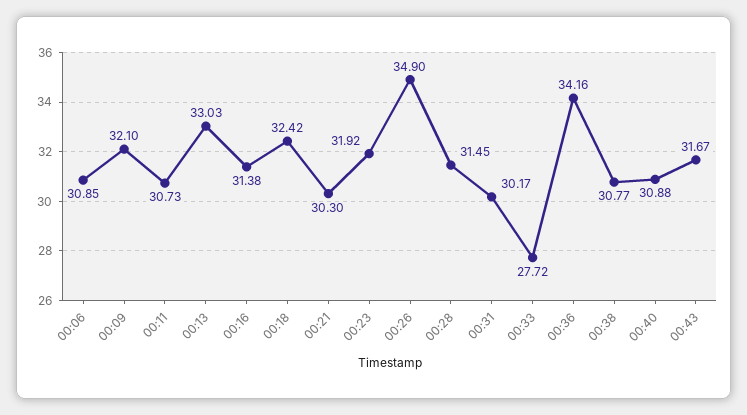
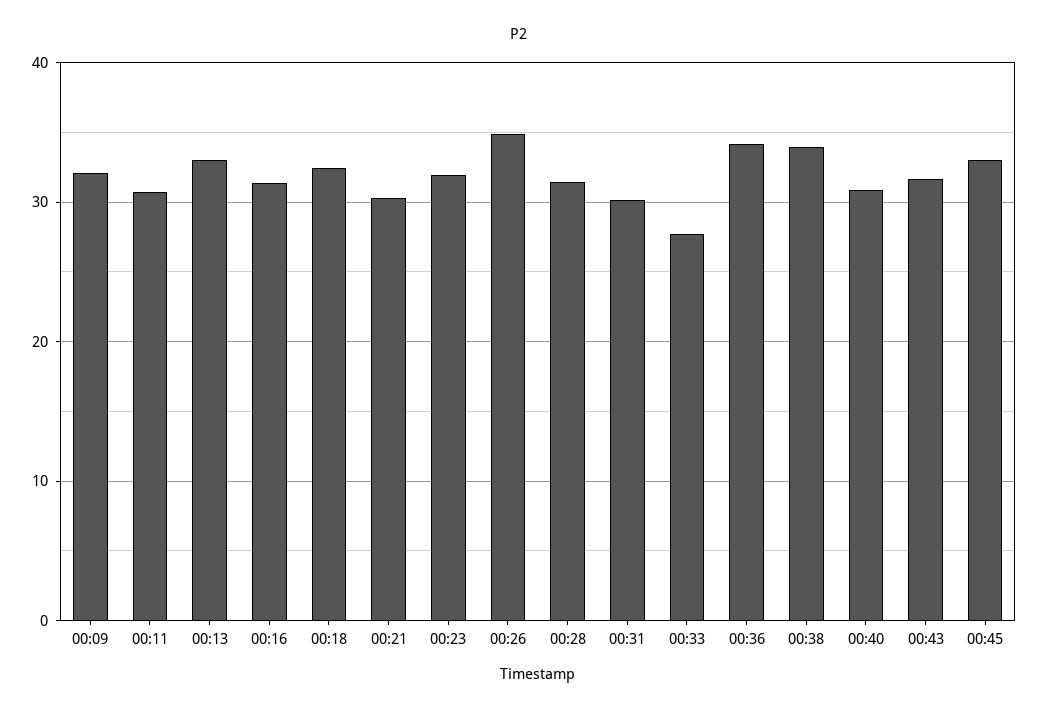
00:06: 30.85 -> none
00:38: 30.77 -> 34
00:45: none -> 33

